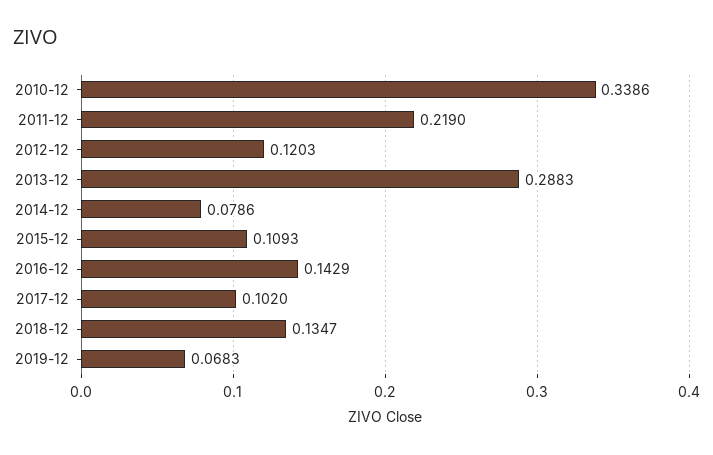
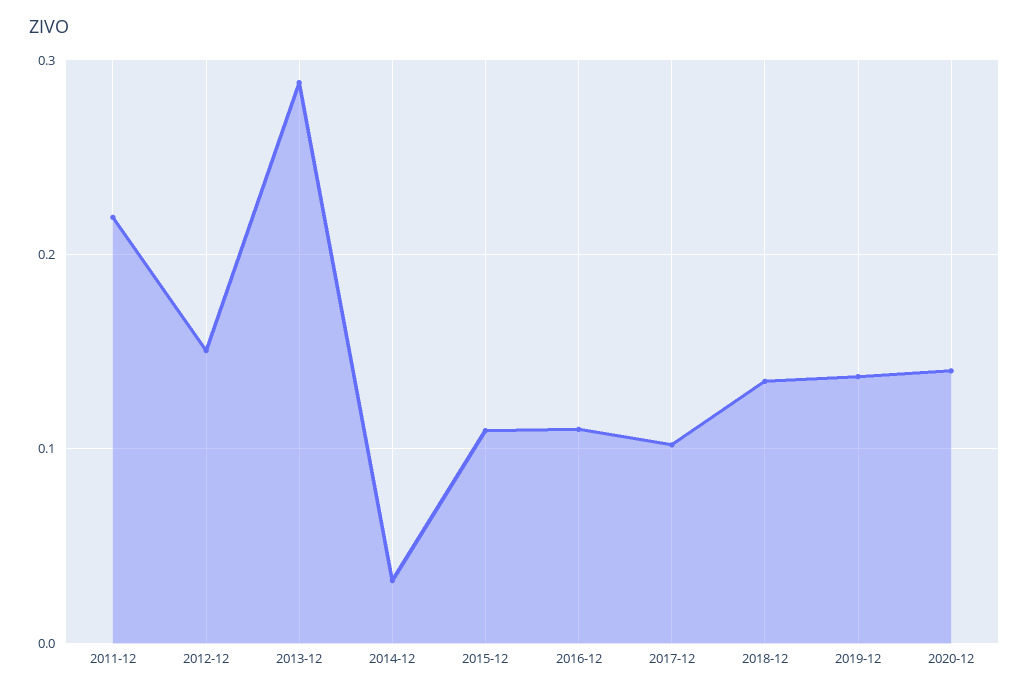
2010-12: 0.3386 -> none
2012-12: 0.1203 -> 0.15
2014-12: 0.0786 -> 0.03
2016-12: 0.1429 -> 0.11
2019-12: 0.0683 -> 0.14
2020-12: none -> 0.14

